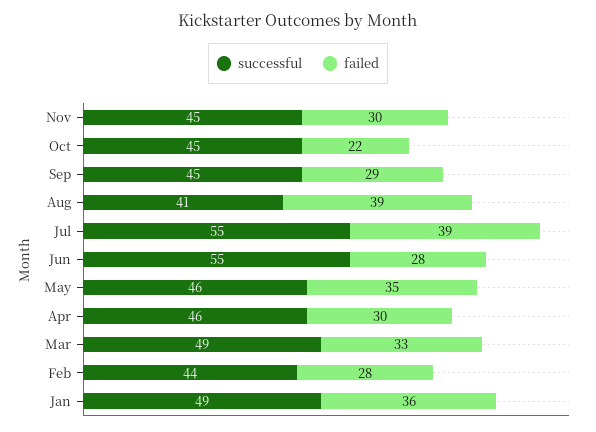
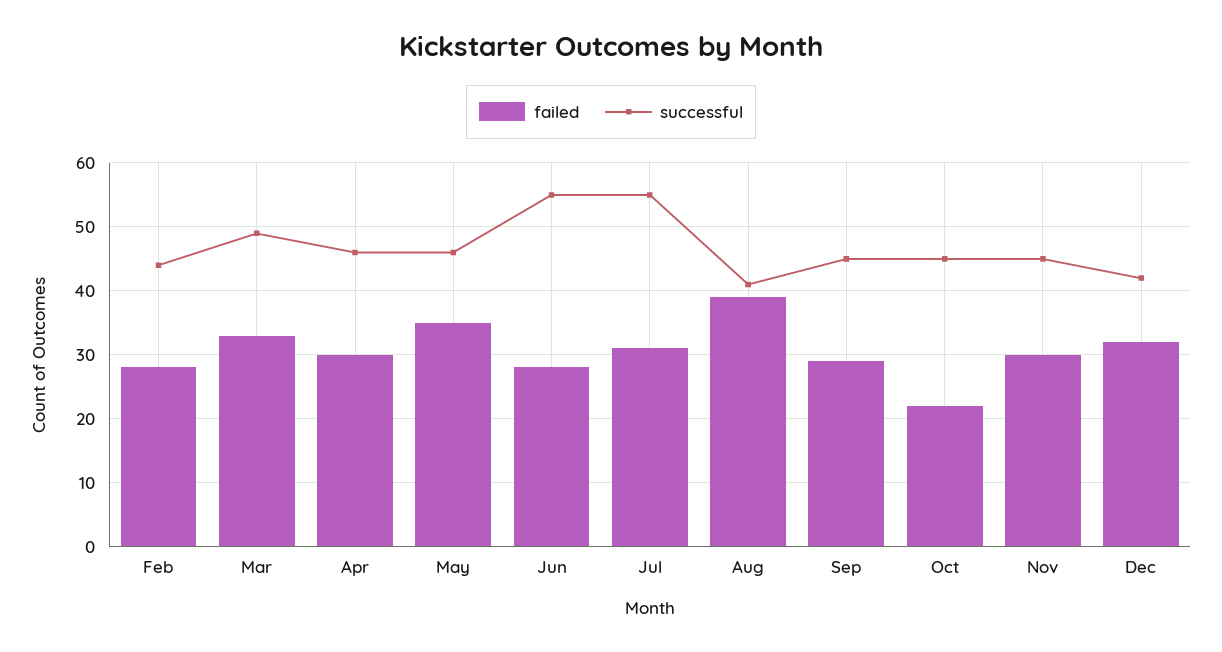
failed, Jul: 39 -> 31
successful, Jan: 49 -> none
failed, Jan: 36 -> none
failed, Dec: none -> 32
successful, Dec: none -> 42

